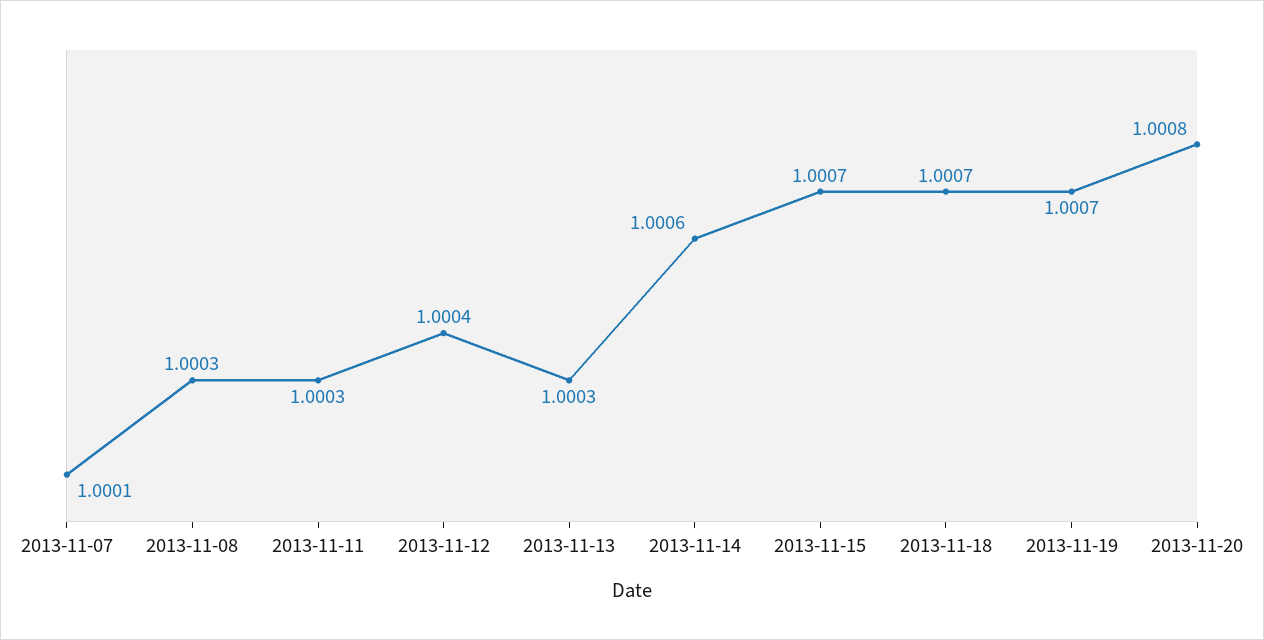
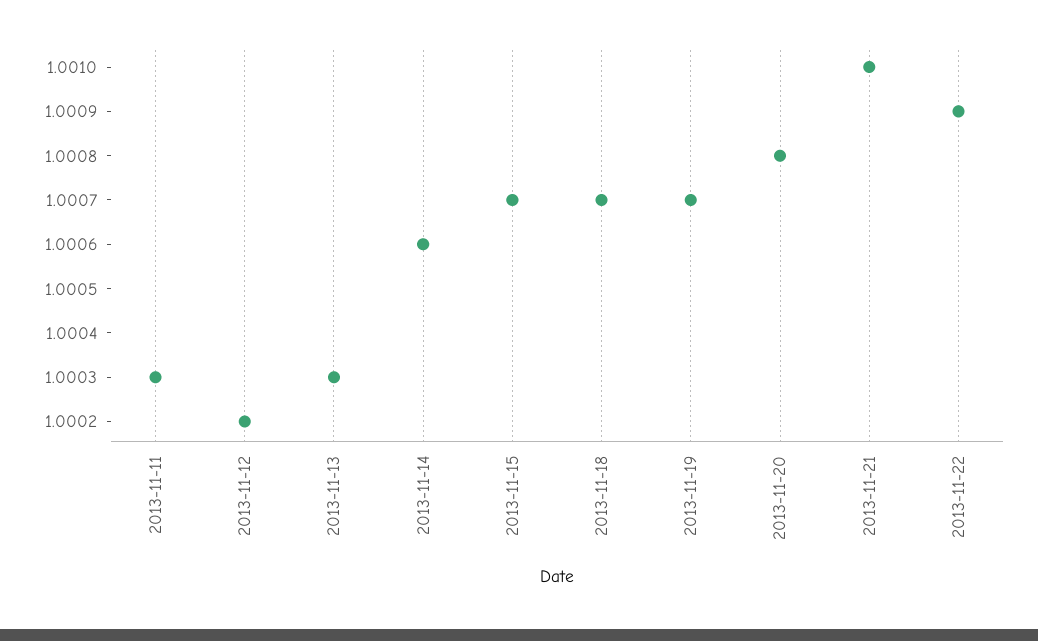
2013-11-07: 1.0001 -> none
2013-11-08: 1.0003 -> none
2013-11-12: 1.0004 -> 1.0002
2013-11-21: none -> 1.001
2013-11-22: none -> 1.0009

